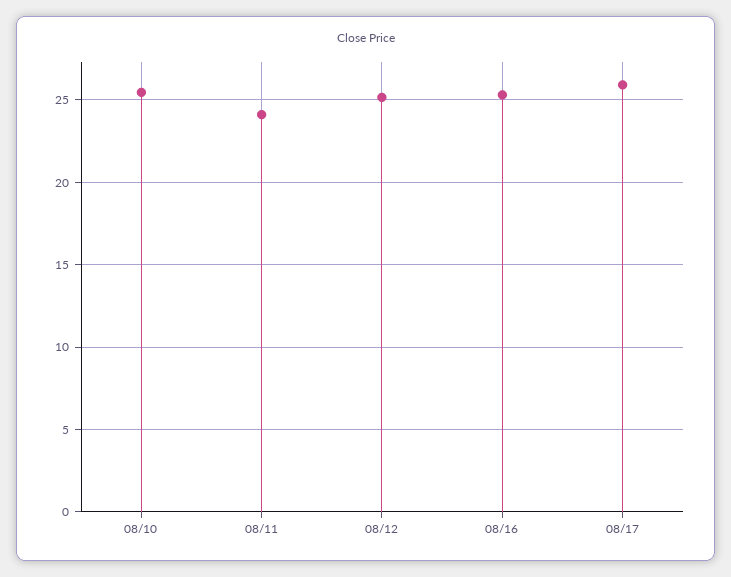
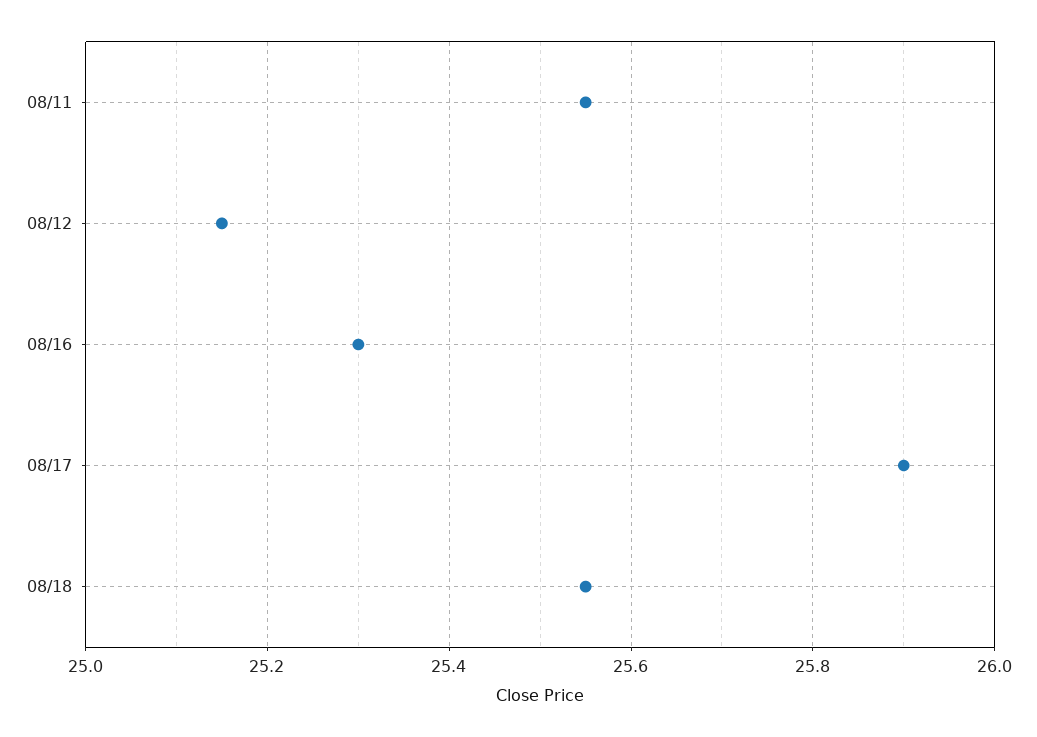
08/10: 25.5 -> none
08/11: 24 -> 25.55
08/18: none -> 25.55

